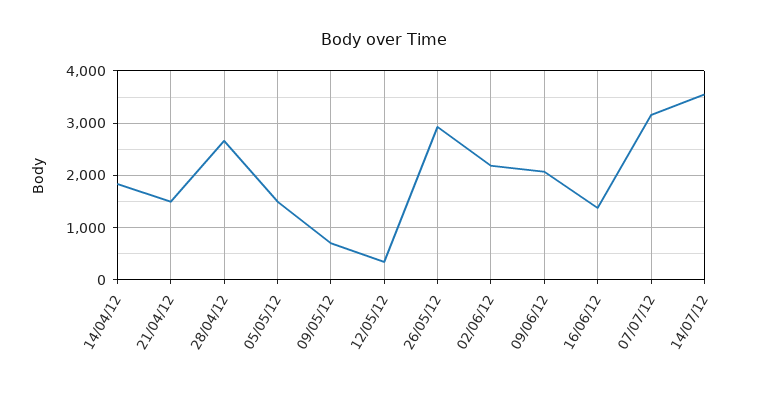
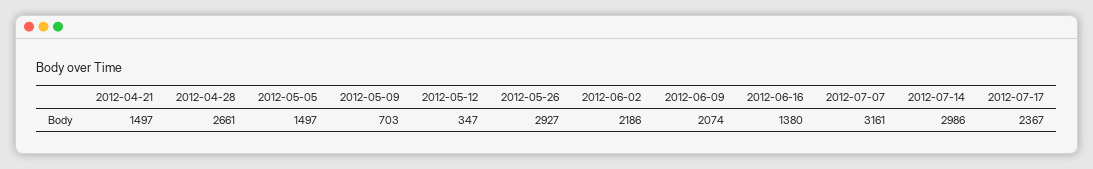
14/04/12: 1800 -> none
14/07/12: 3600 -> 2986
2012-07-17: none -> 2367

